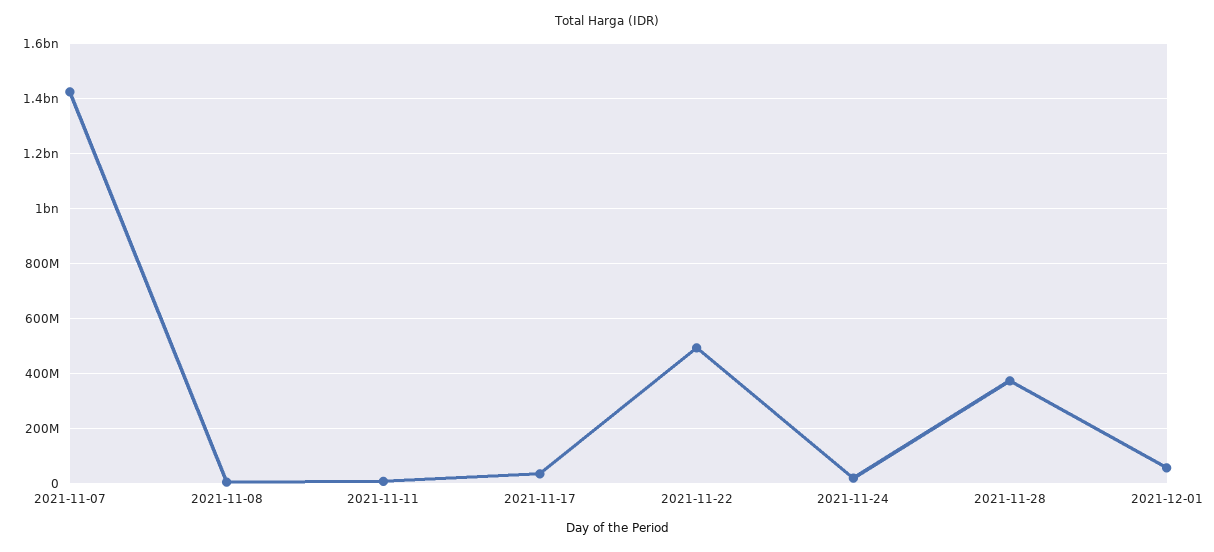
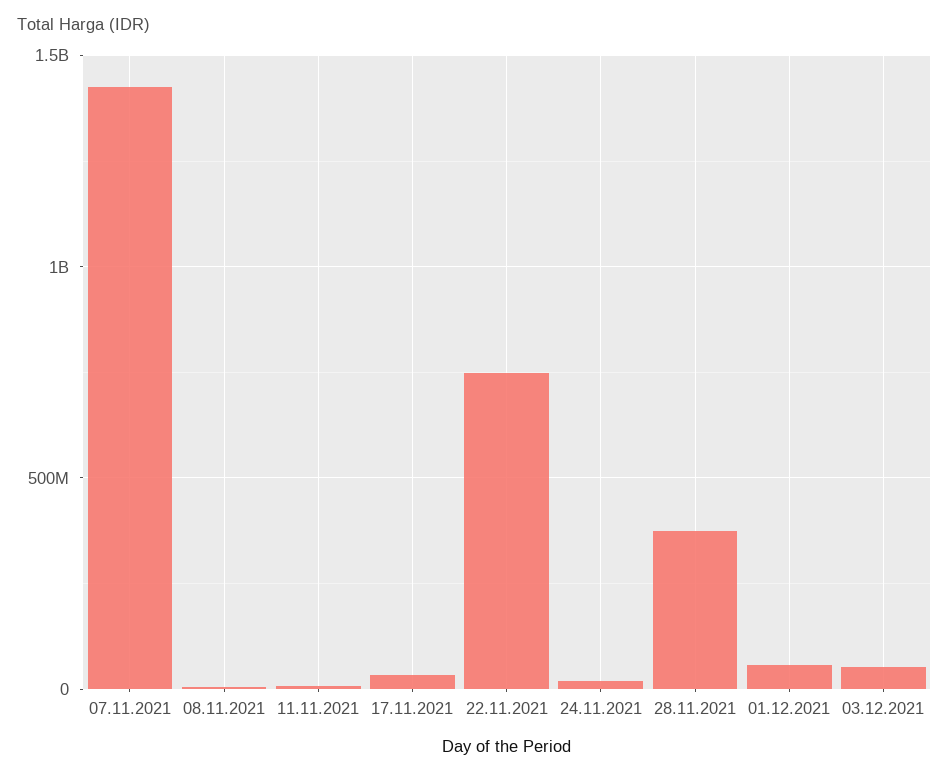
2021-11-22: 500000000 -> 750000000
03.12.2021: none -> 50000000

